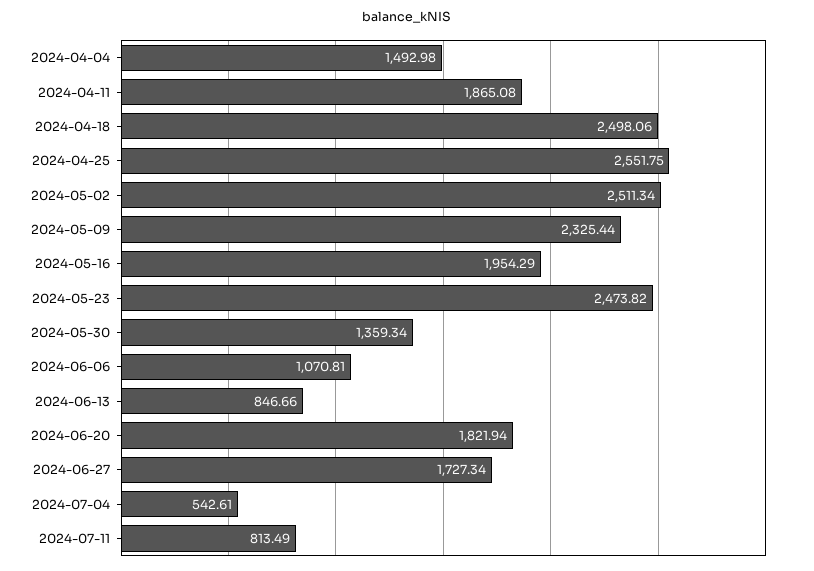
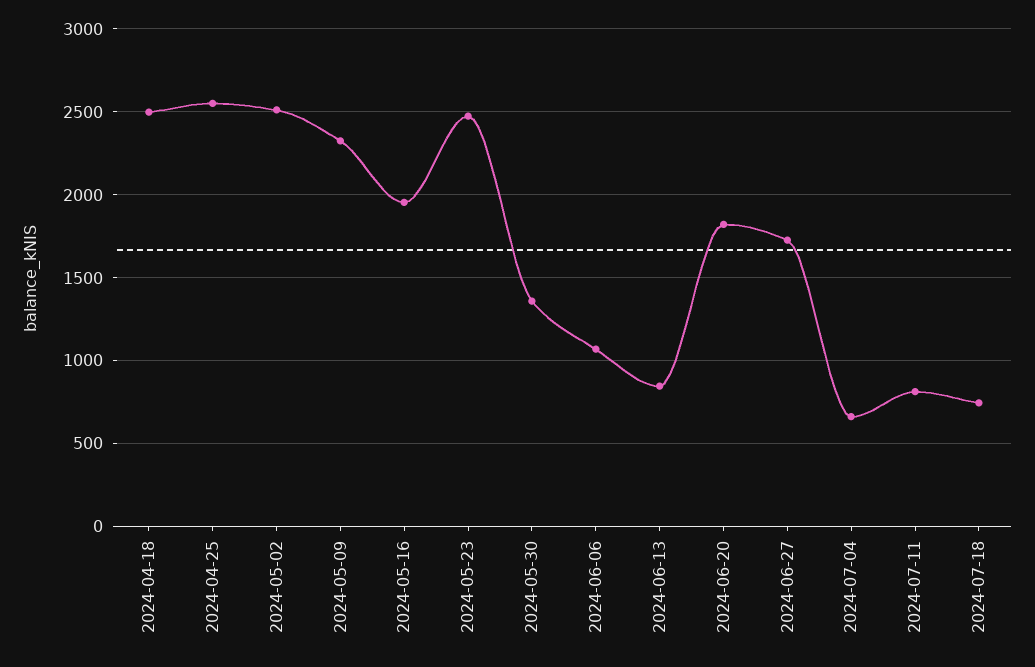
2024-04-04: 1492.98 -> none
2024-04-11: 1865.08 -> none
2024-07-04: 542.61 -> 650
2024-07-18: none -> 750

